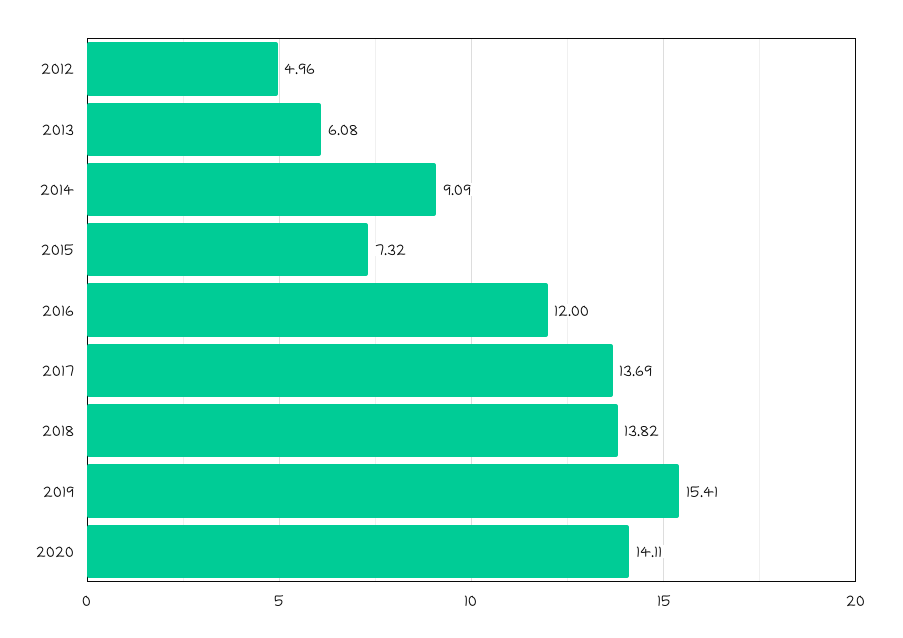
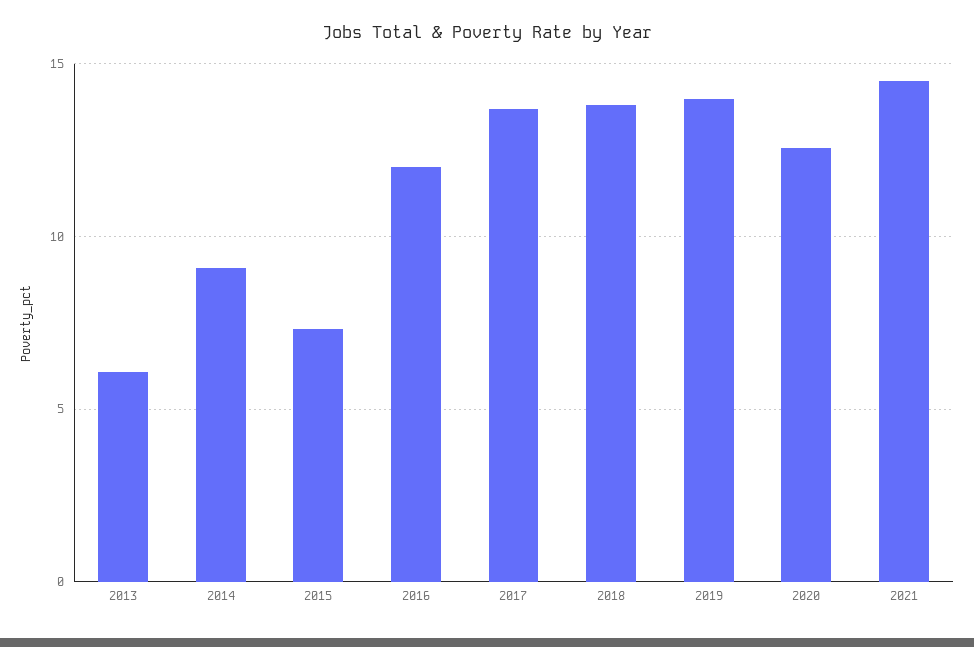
2012: 4.96 -> none
2019: 15.41 -> 14
2020: 14.11 -> 12.5
2021: none -> 14.5

